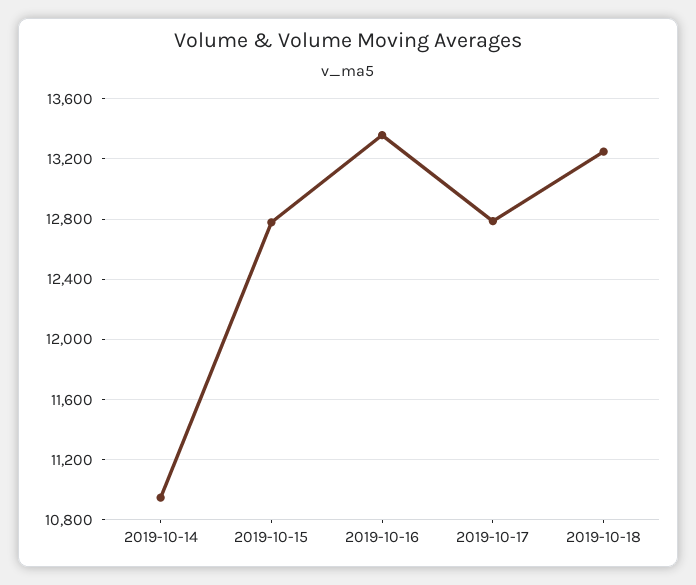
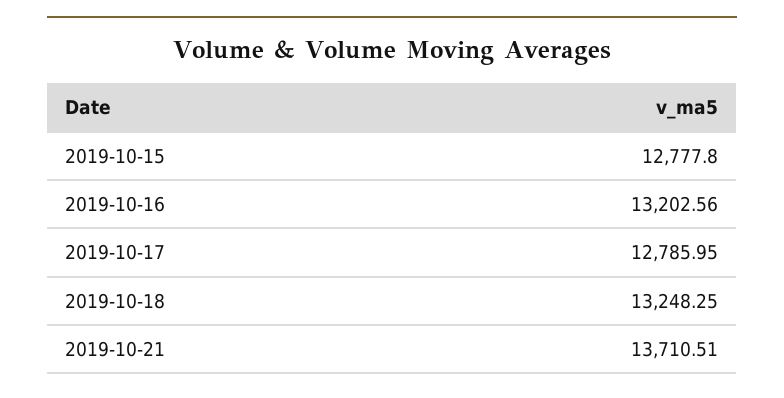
2019-10-14: 10950 -> none
2019-10-16: 13350 -> 13202.56
2019-10-21: none -> 13710.51

